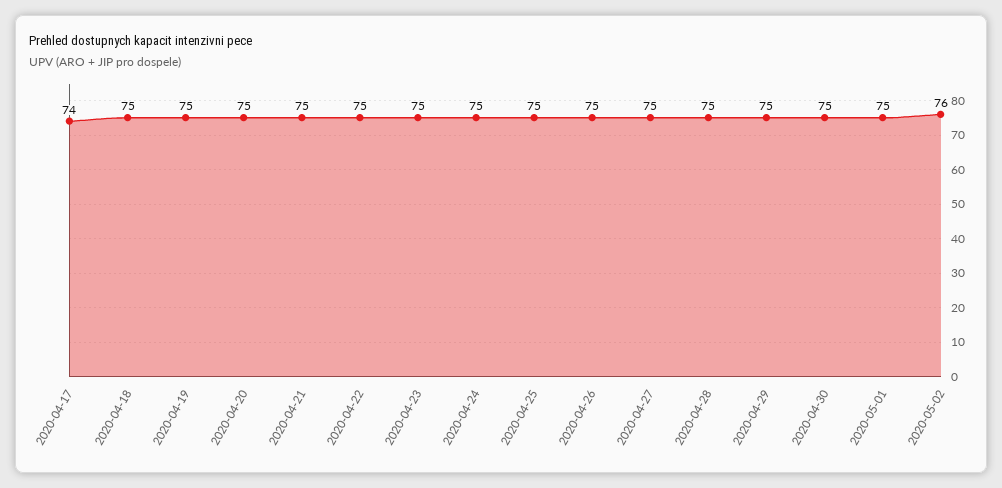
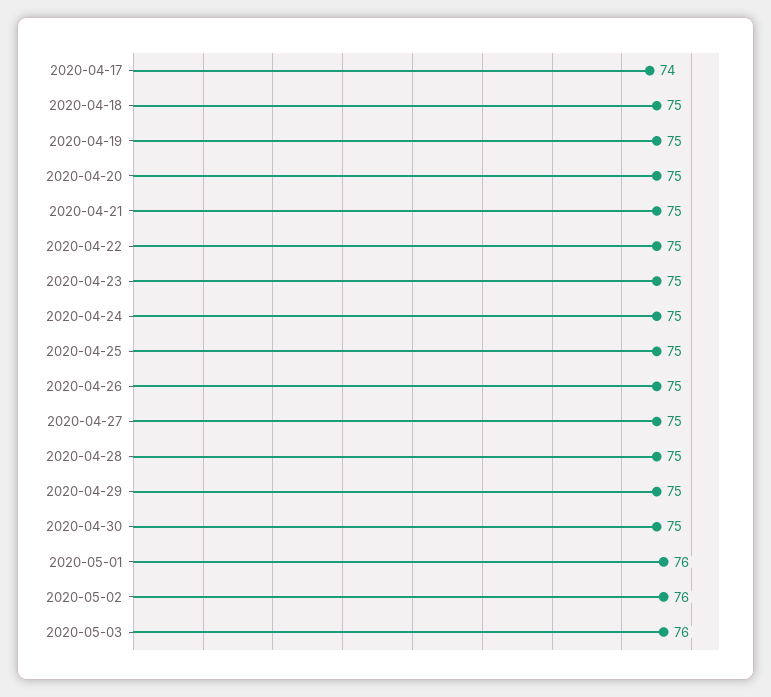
2020-05-01: 75 -> 76
2020-05-03: none -> 76

